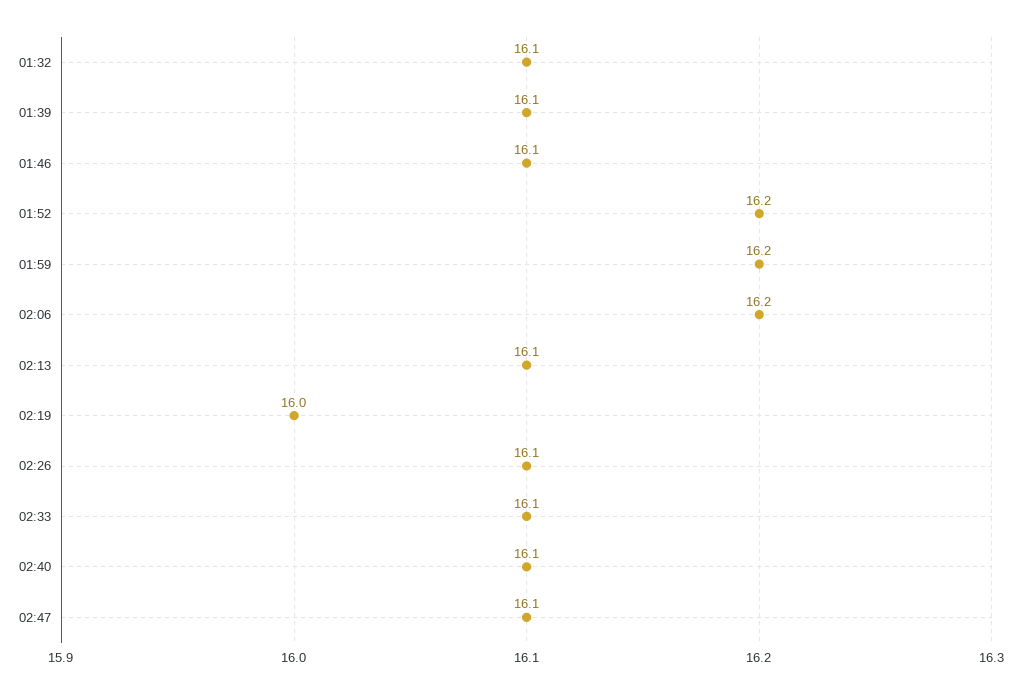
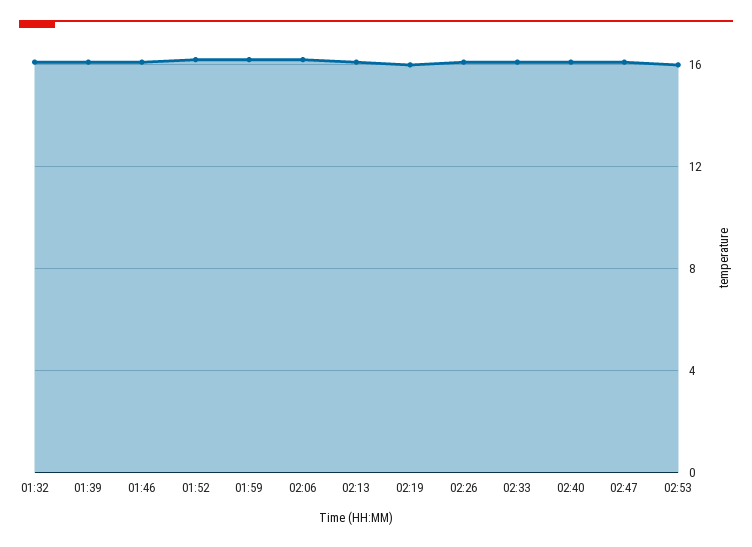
02:53: none -> 16

